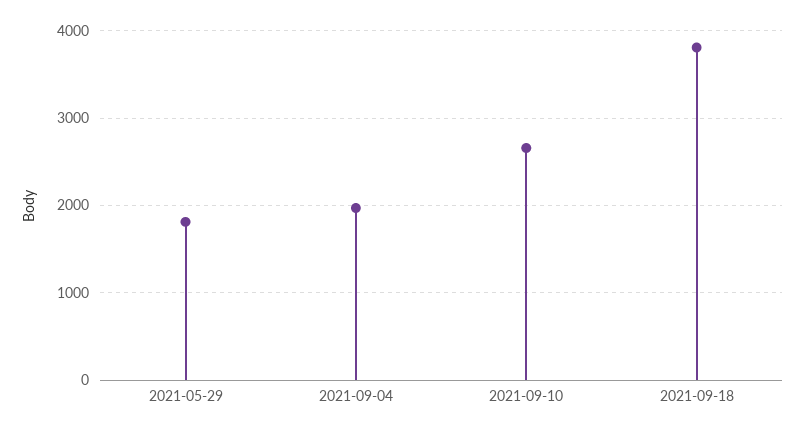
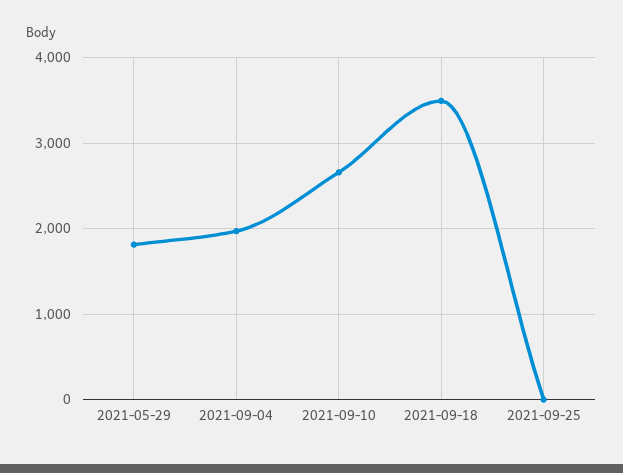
2021-09-18: 3800 -> 3500
2021-09-25: none -> 0

